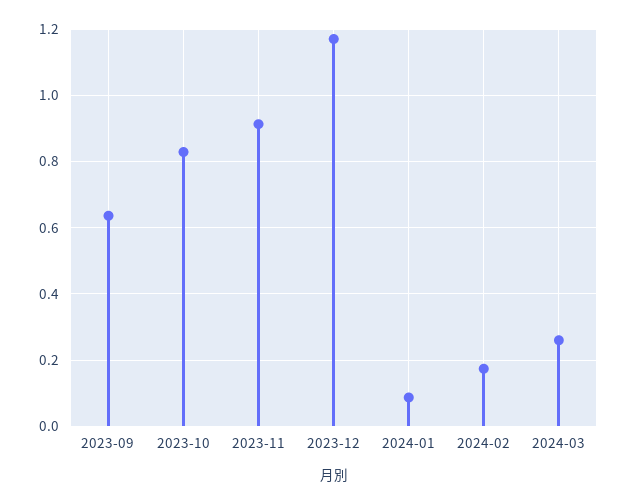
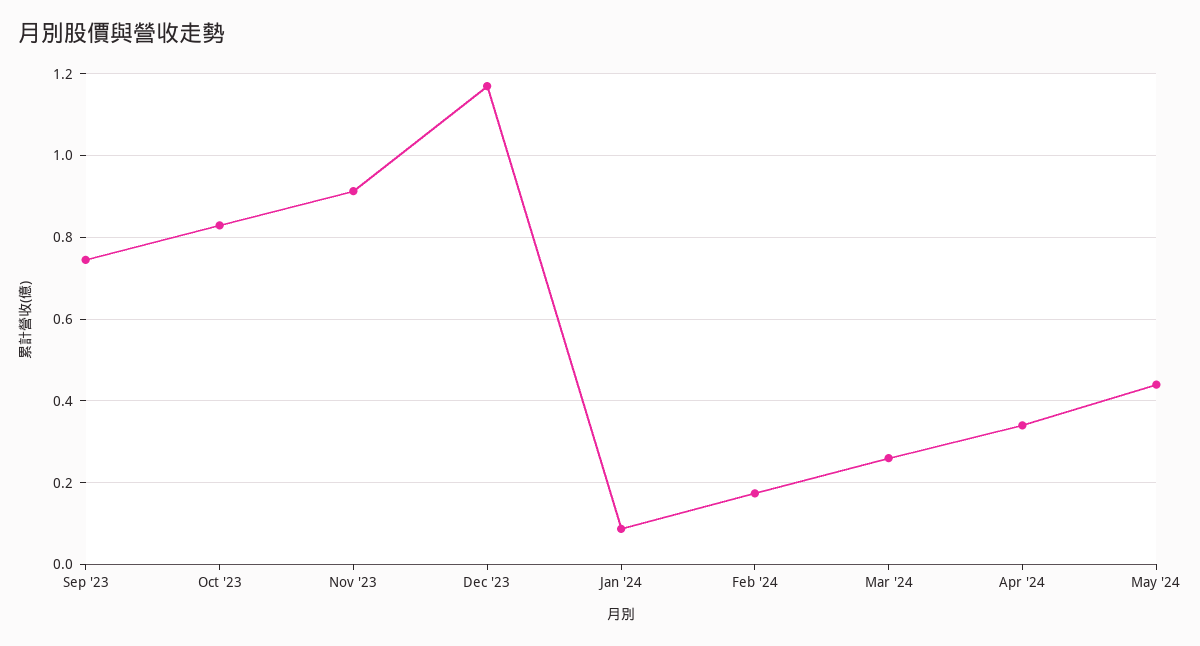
2023-09: 0.64 -> 0.74
Apr '24: none -> 0.34
May '24: none -> 0.44

